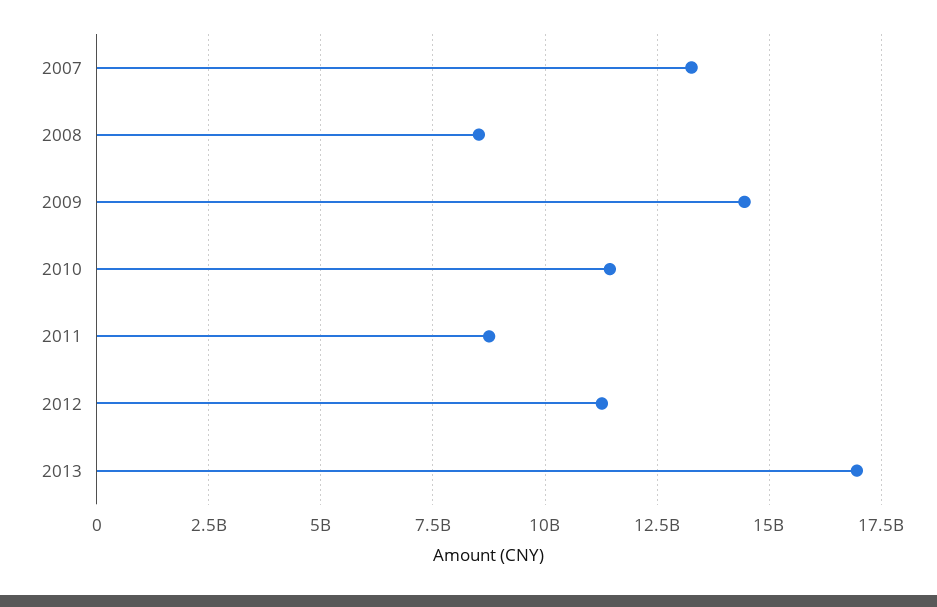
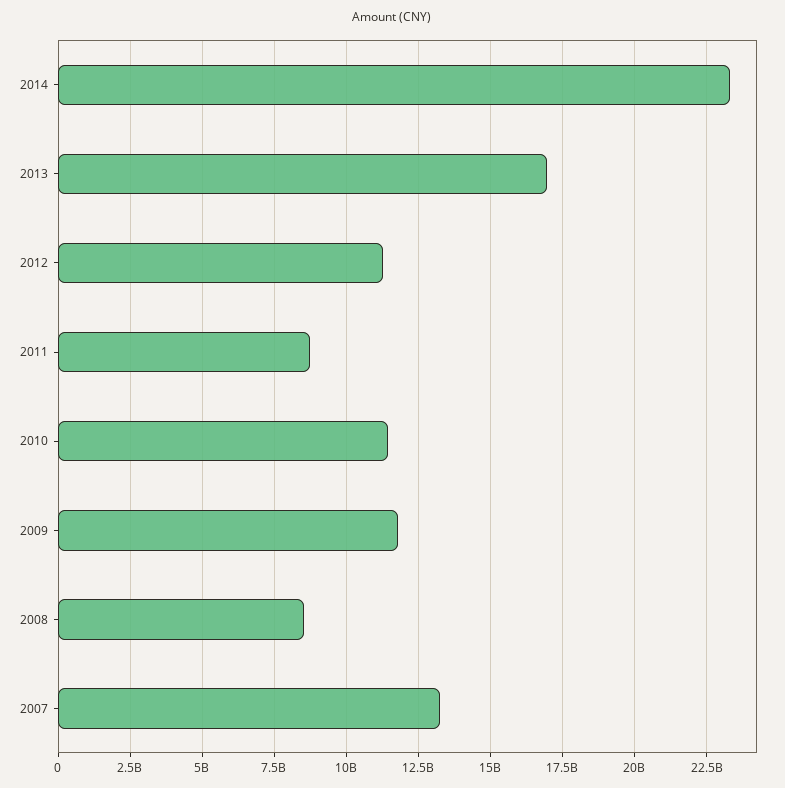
2009: 14500000000 -> 11750000000
2014: none -> 23250000000

